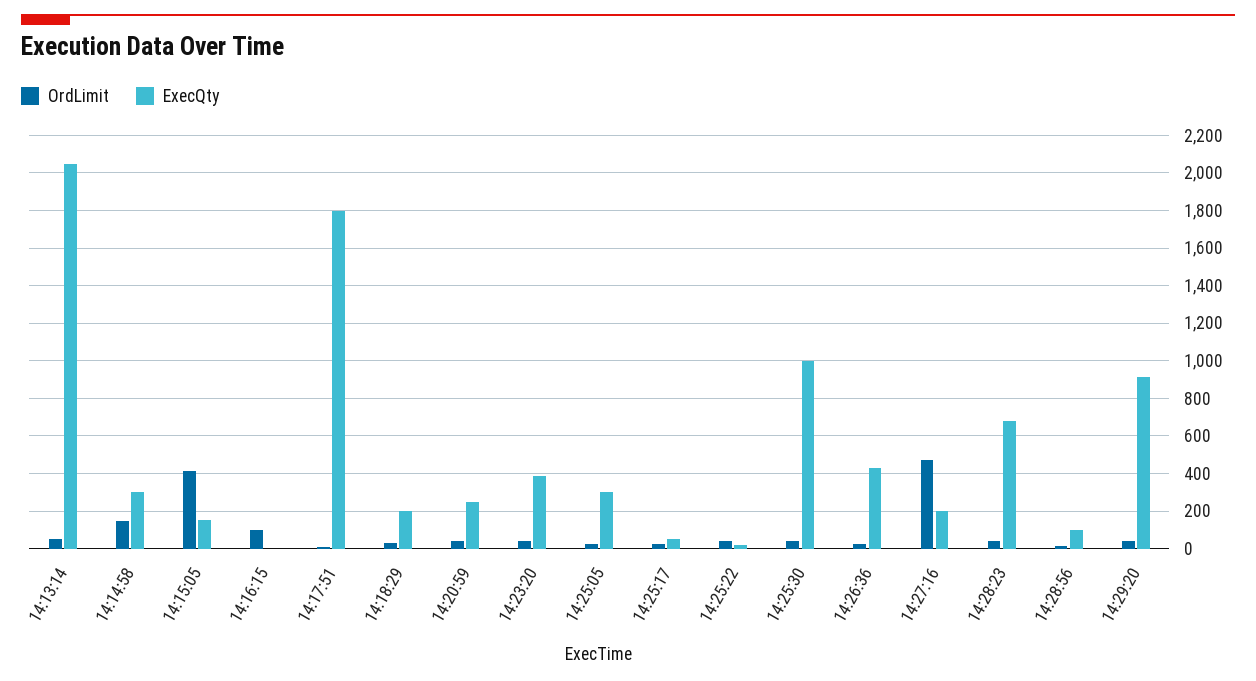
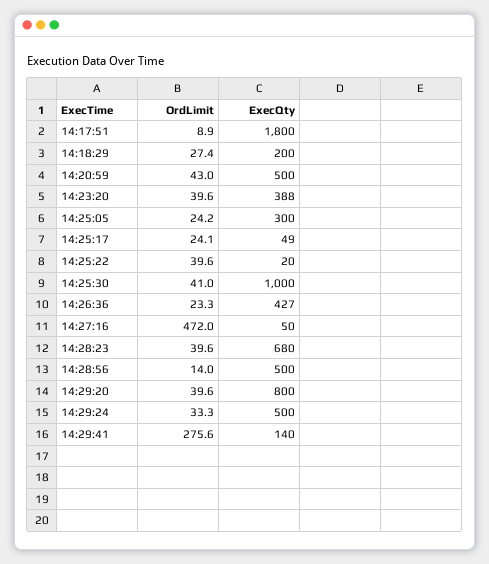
OrdLimit, 14:13:14: 50 -> none
ExecQty, 14:13:14: 2050 -> none
OrdLimit, 14:14:58: 150 -> none
ExecQty, 14:14:58: 300 -> none
OrdLimit, 14:15:05: 400 -> none
ExecQty, 14:15:05: 150 -> none
OrdLimit, 14:16:15: 100 -> none
ExecQty, 14:16:15: 0 -> none
ExecQty, 14:20:59: 250 -> 500
ExecQty, 14:27:16: 200 -> 50
ExecQty, 14:28:56: 100 -> 500
ExecQty, 14:29:20: 900 -> 800
OrdLimit, 14:29:24: none -> 33.3
ExecQty, 14:29:24: none -> 500
OrdLimit, 14:29:41: none -> 275.6
ExecQty, 14:29:41: none -> 140

